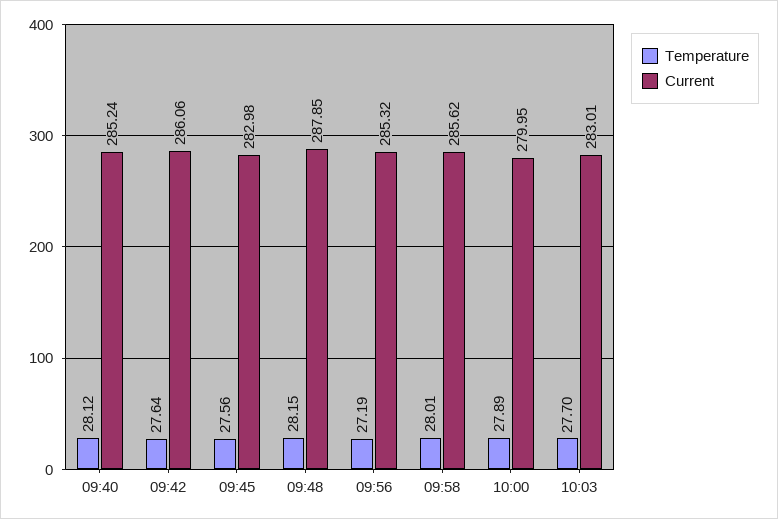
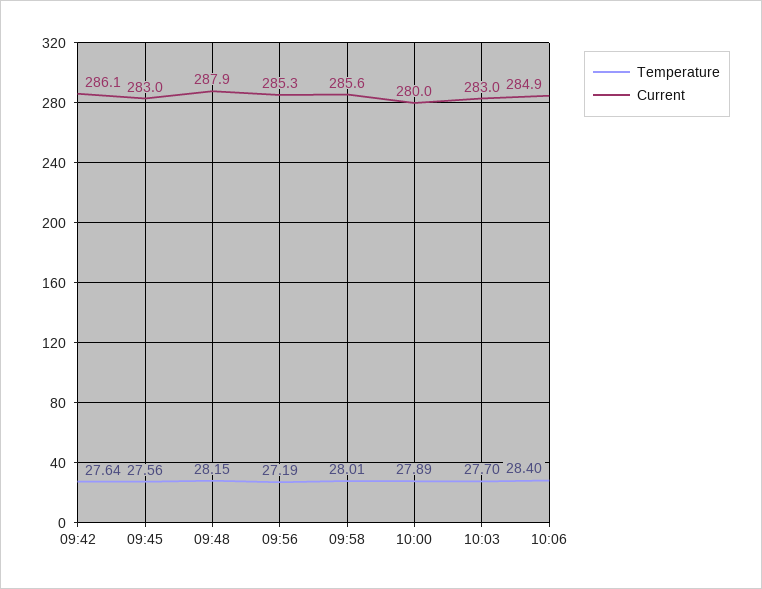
Temperature, 09:40: 28.12 -> none
Current, 09:40: 285.24 -> none
Temperature, 10:06: none -> 28.4
Current, 10:06: none -> 284.9

